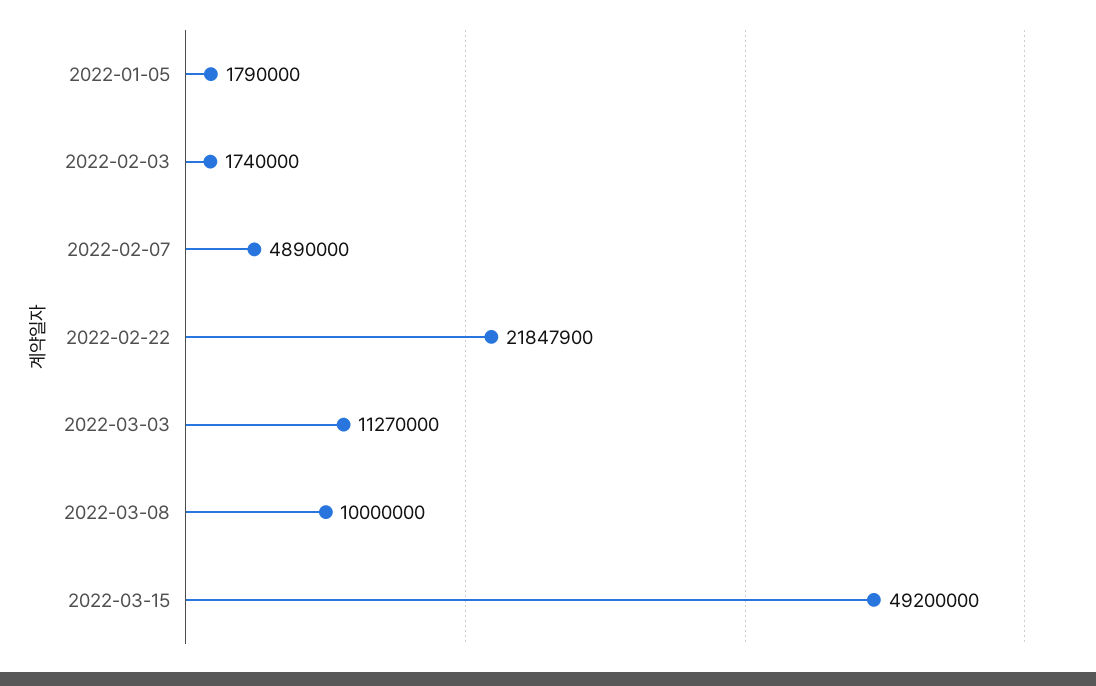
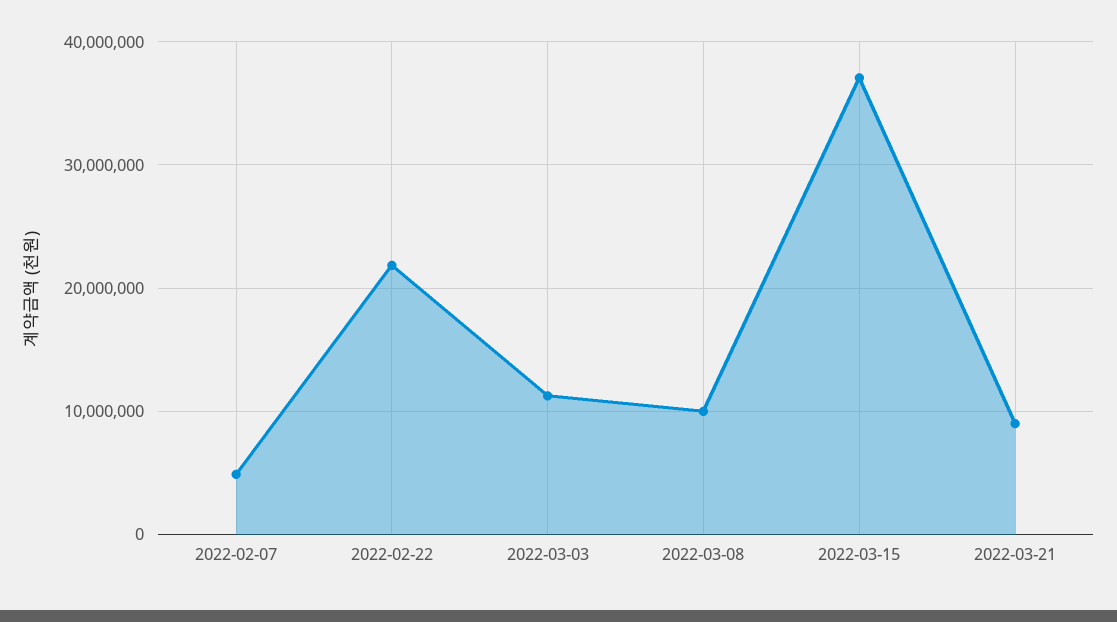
2022-01-05: 1790000 -> none
2022-02-03: 1740000 -> none
2022-03-15: 49200000 -> 37000000
2022-03-21: none -> 9000000

